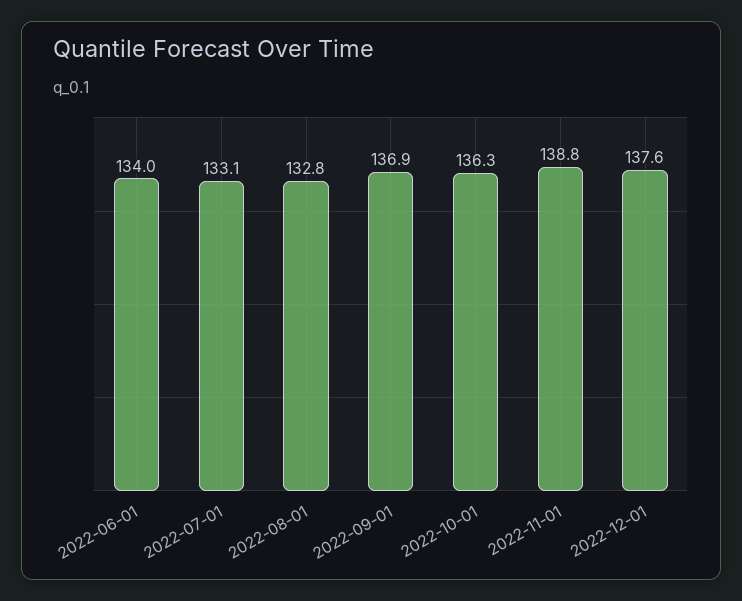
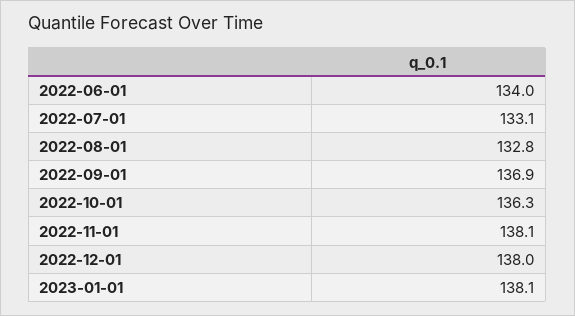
2022-11-01: 138.8 -> 138.1
2022-12-01: 137.6 -> 138
2023-01-01: none -> 138.1

